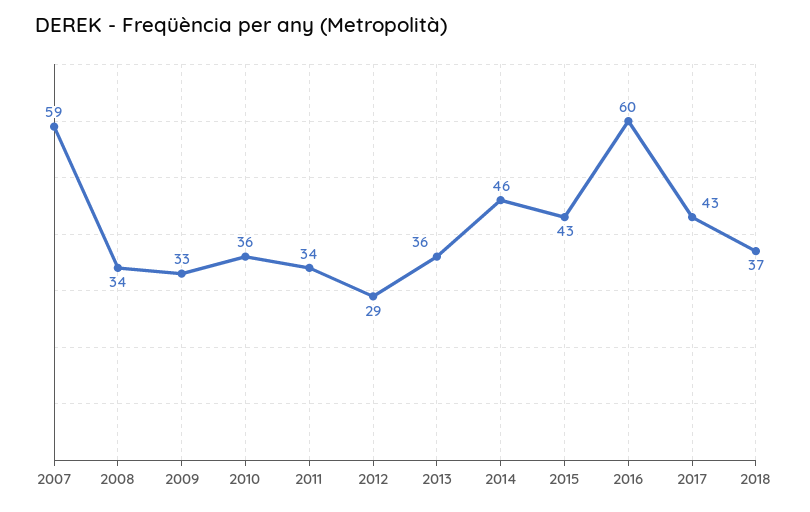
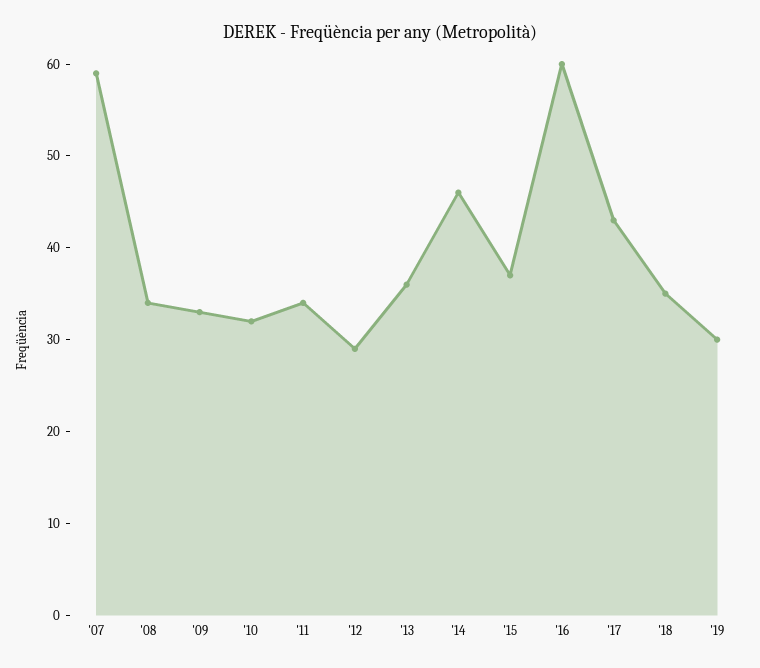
2010: 36 -> 32
2015: 43 -> 37
2018: 37 -> 35
'19: none -> 30

